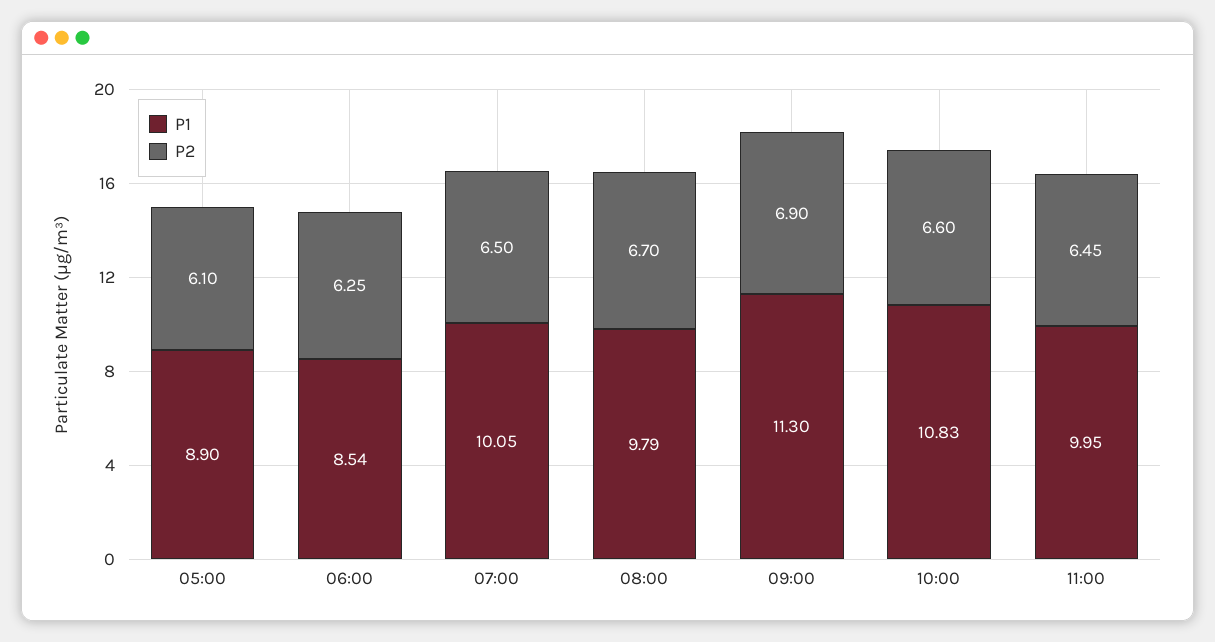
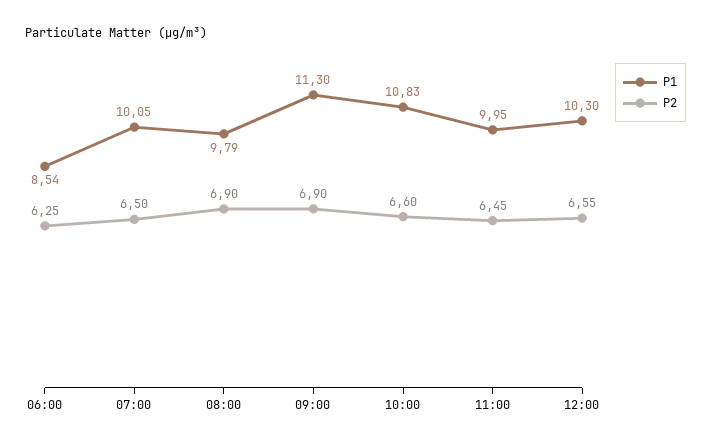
P1, 05:00: 8.9 -> none
P2, 05:00: 6.1 -> none
P2, 08:00: 6.7 -> 6.9
P1, 12:00: none -> 10.3
P2, 12:00: none -> 6.55

